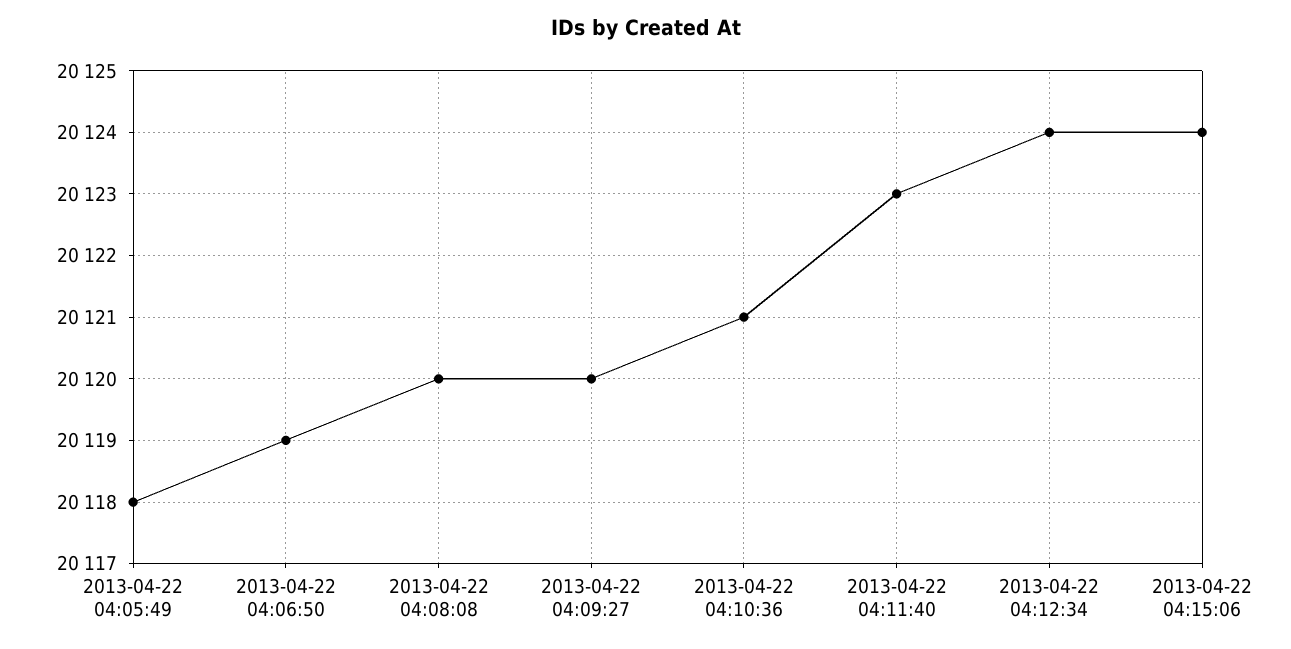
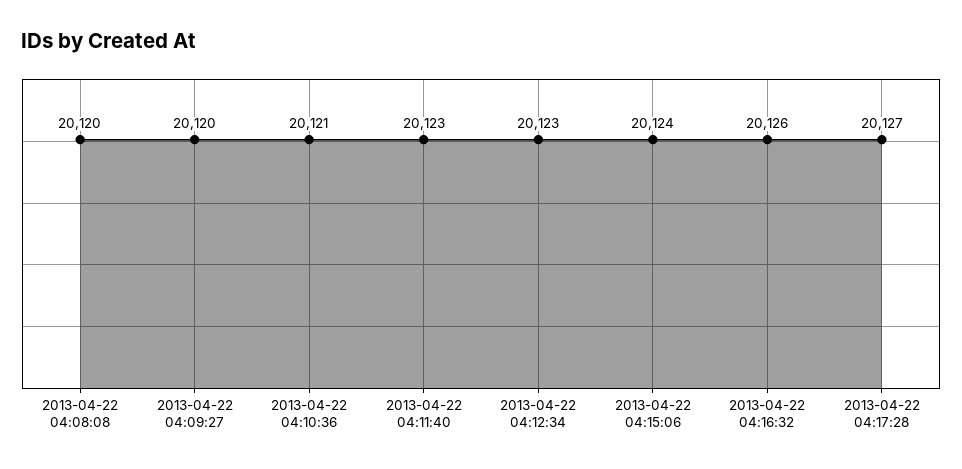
2013-04-22 04:05:49: 20118 -> none
2013-04-22 04:06:50: 20119 -> none
2013-04-22 04:12:34: 20124 -> 20123
2013-04-22 04:16:32: none -> 20126
2013-04-22 04:17:28: none -> 20127

